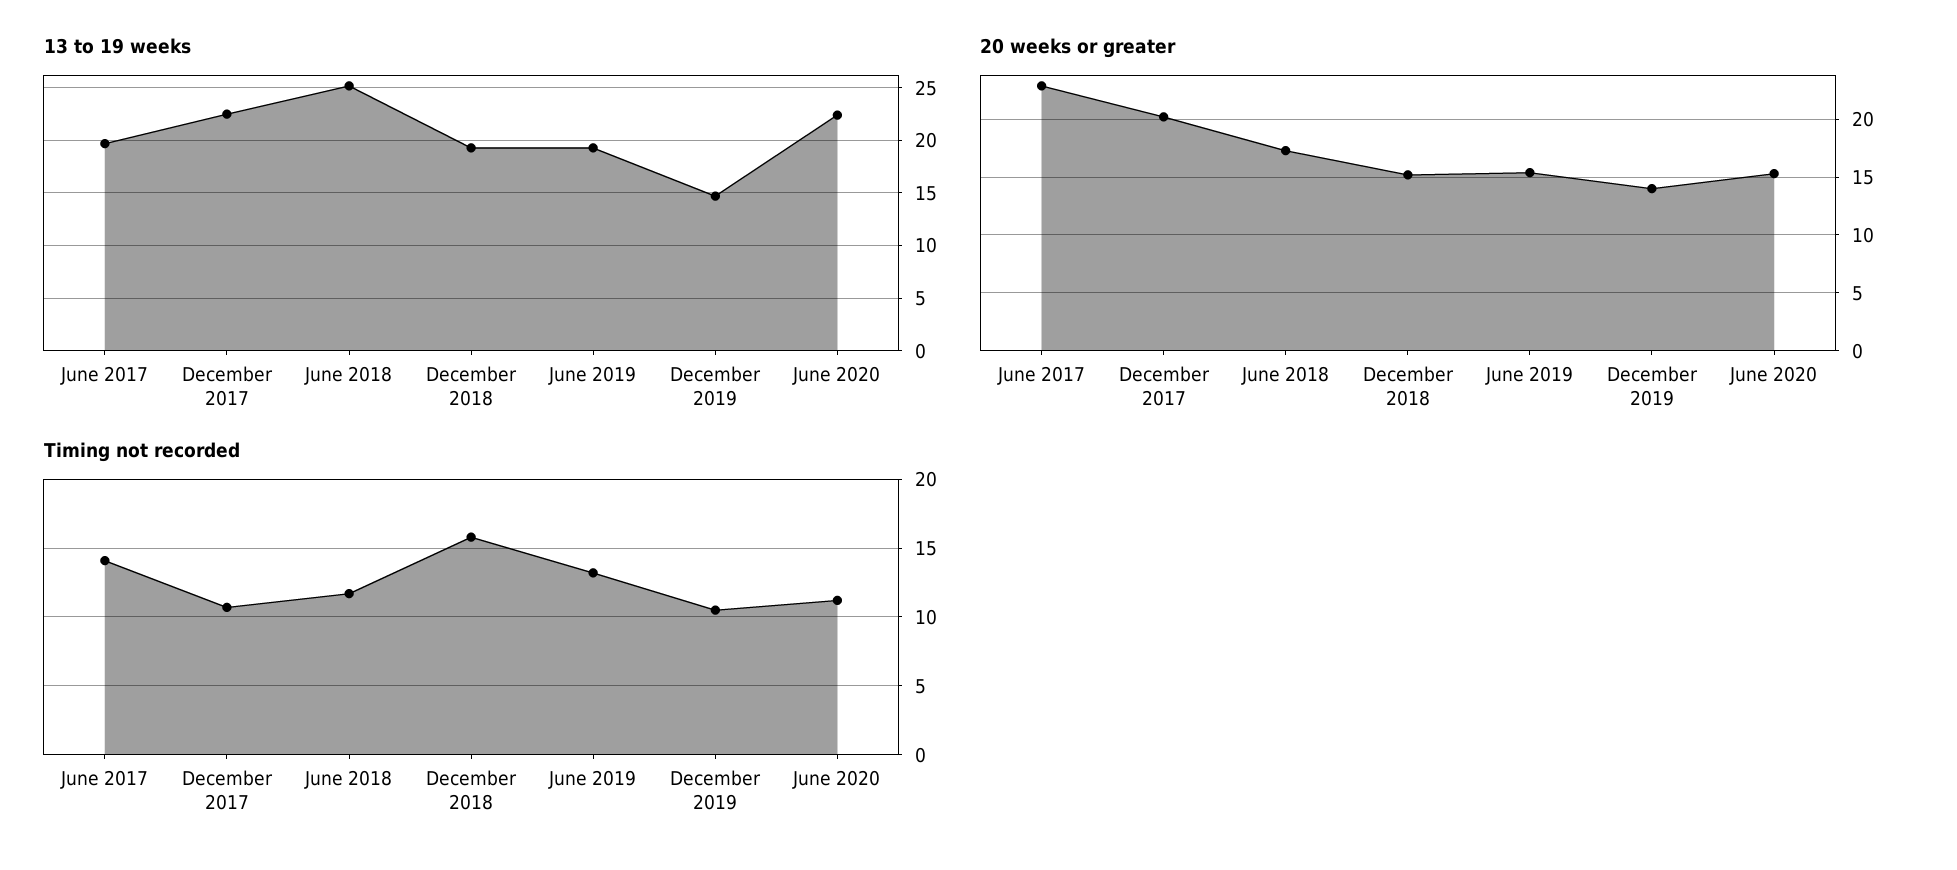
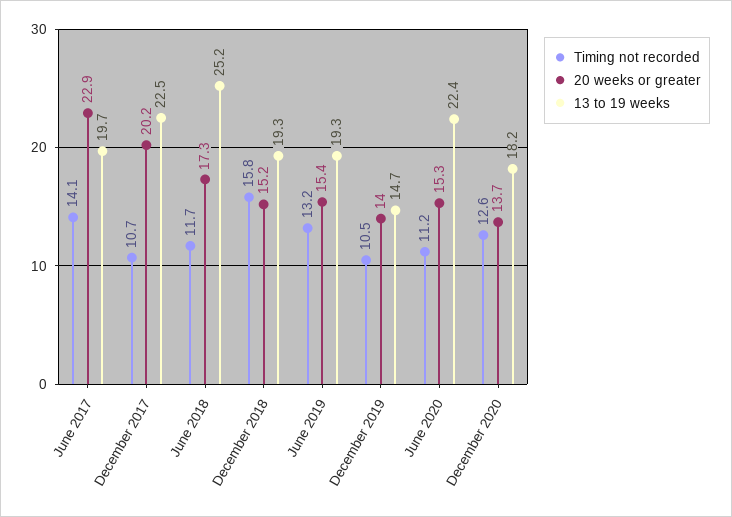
Timing not recorded, December 2020: none -> 12.6
20 weeks or greater, December 2020: none -> 13.7
13 to 19 weeks, December 2020: none -> 18.2

